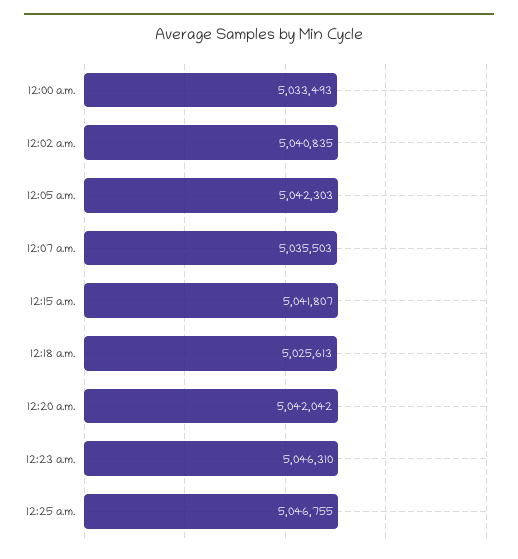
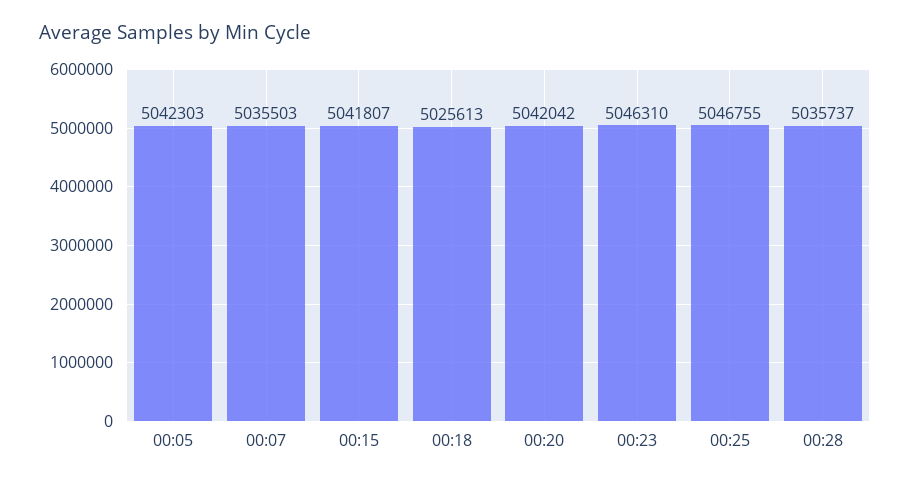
12:00 a.m.: 5033493 -> none
12:02 a.m.: 5040835 -> none
00:28: none -> 5035737

